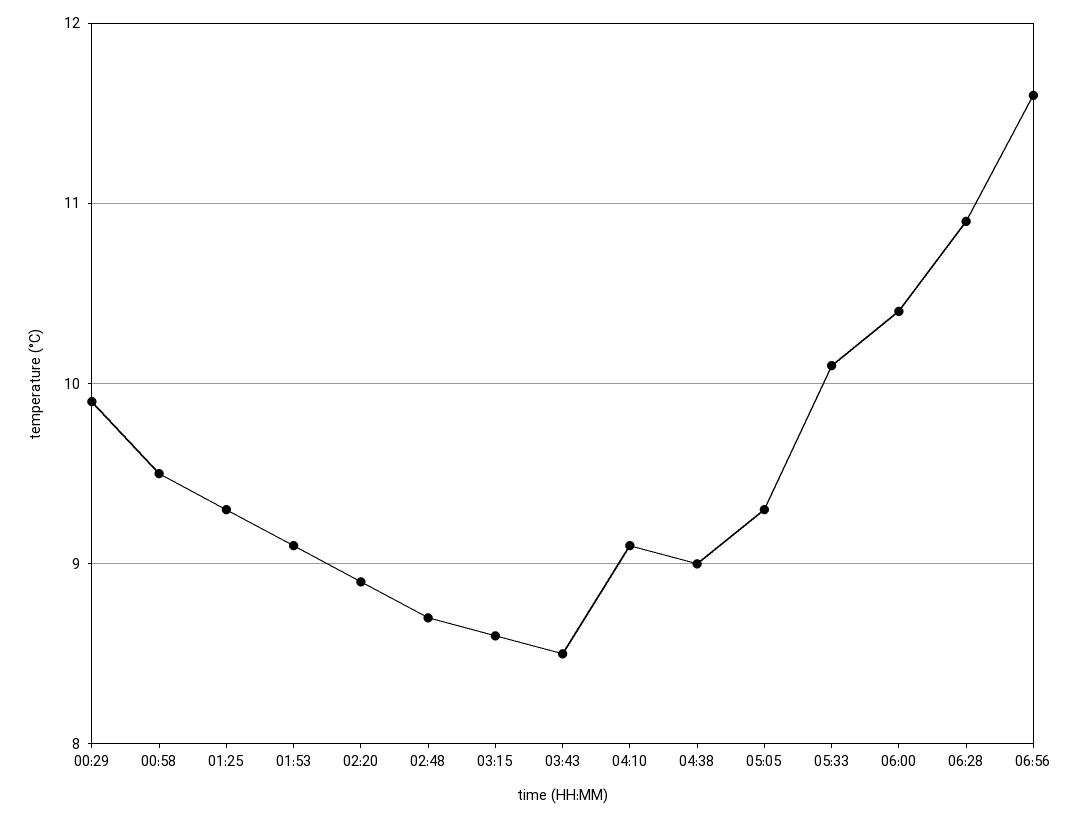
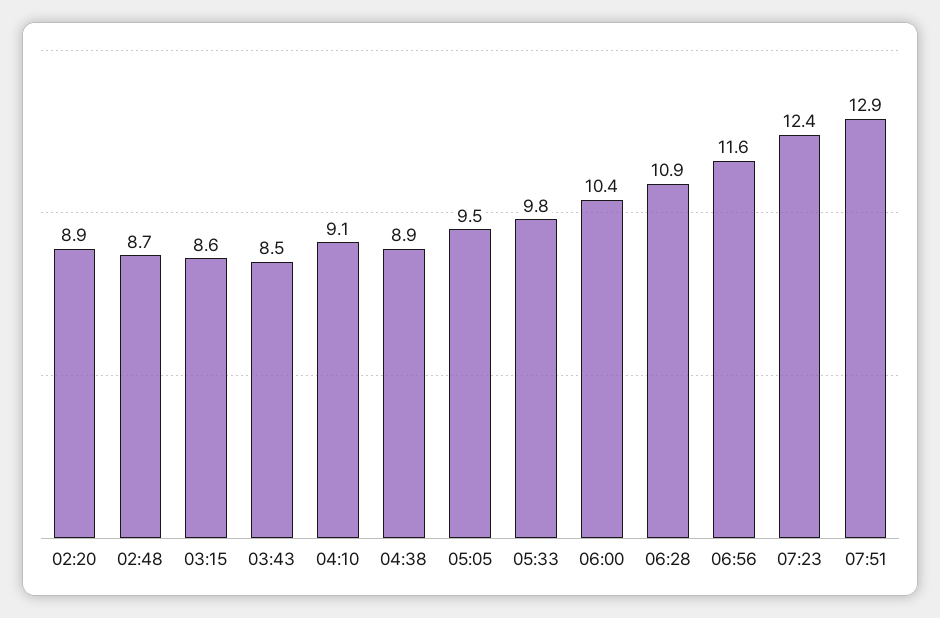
00:29: 9.9 -> none
00:58: 9.5 -> none
01:25: 9.3 -> none
01:53: 9.1 -> none
04:38: 9 -> 8.9
05:05: 9.3 -> 9.5
05:33: 10.1 -> 9.8
07:23: none -> 12.4
07:51: none -> 12.9

